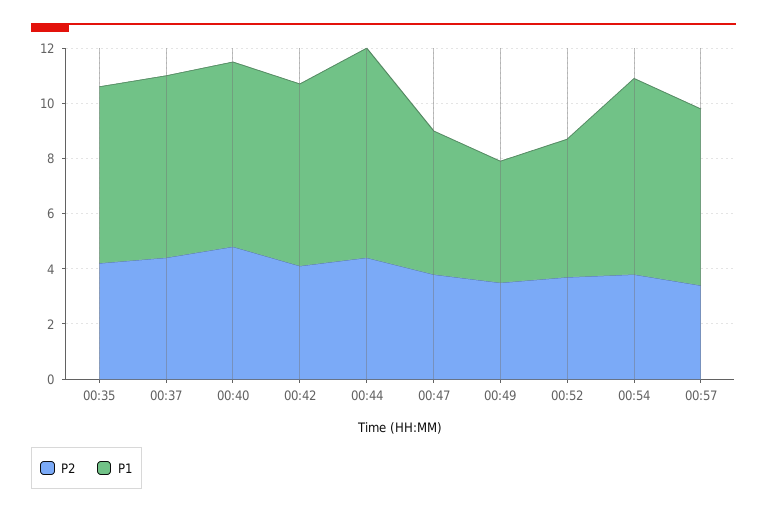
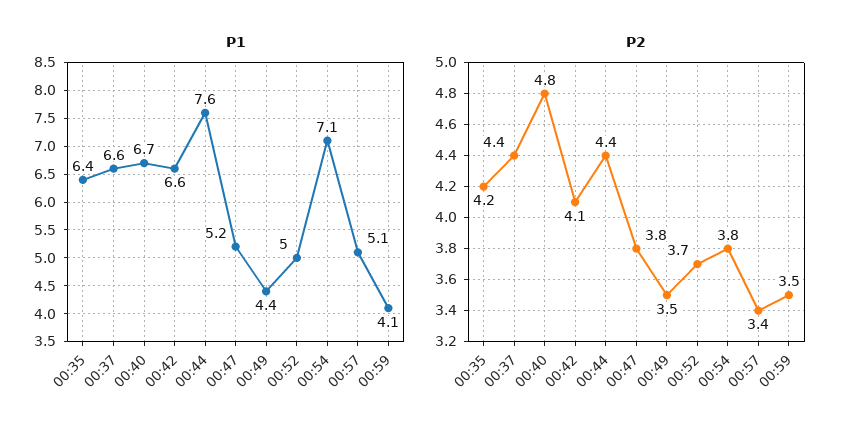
P1, 00:57: 6.5 -> 5.1
P1, 00:59: none -> 4.1
P2, 00:59: none -> 3.5

